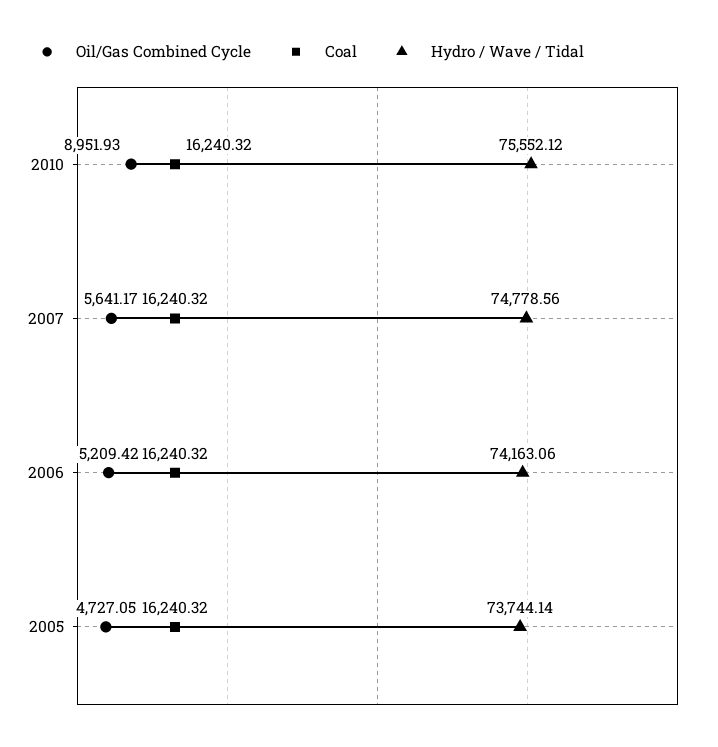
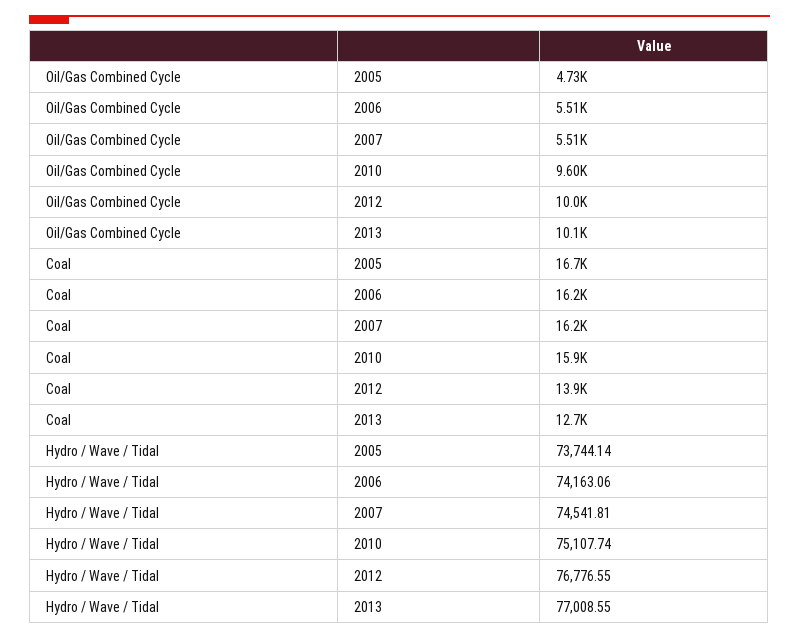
Oil/Gas Combined Cycle, 2010: 8951.93 -> 9600
Coal, 2010: 16240.32 -> 15900
Hydro / Wave / Tidal, 2010: 75552.12 -> 75107.74
Oil/Gas Combined Cycle, 2007: 5641.17 -> 5510
Hydro / Wave / Tidal, 2007: 74778.56 -> 74541.81
Oil/Gas Combined Cycle, 2006: 5209.42 -> 5510
Coal, 2005: 16240.32 -> 16700
Oil/Gas Combined Cycle, 2012: none -> 10000
Oil/Gas Combined Cycle, 2013: none -> 10100
Coal, 2012: none -> 13900
Coal, 2013: none -> 12700
Hydro / Wave / Tidal, 2012: none -> 76776.55
Hydro / Wave / Tidal, 2013: none -> 77008.55

